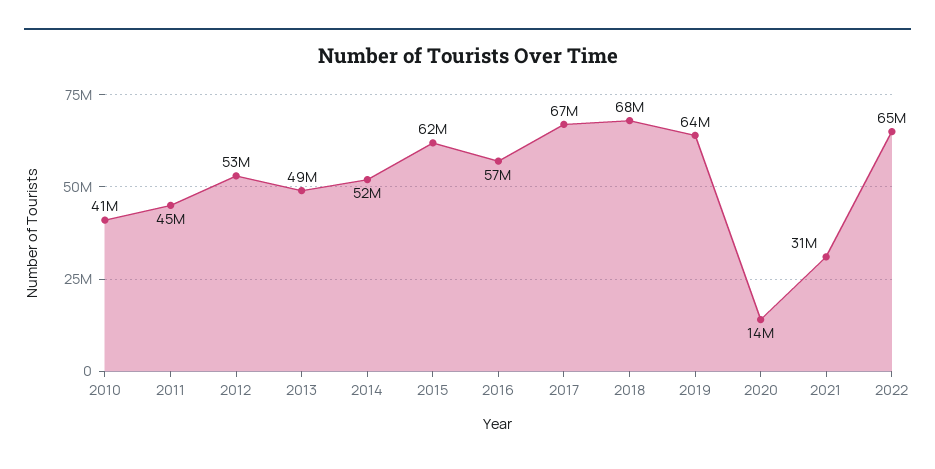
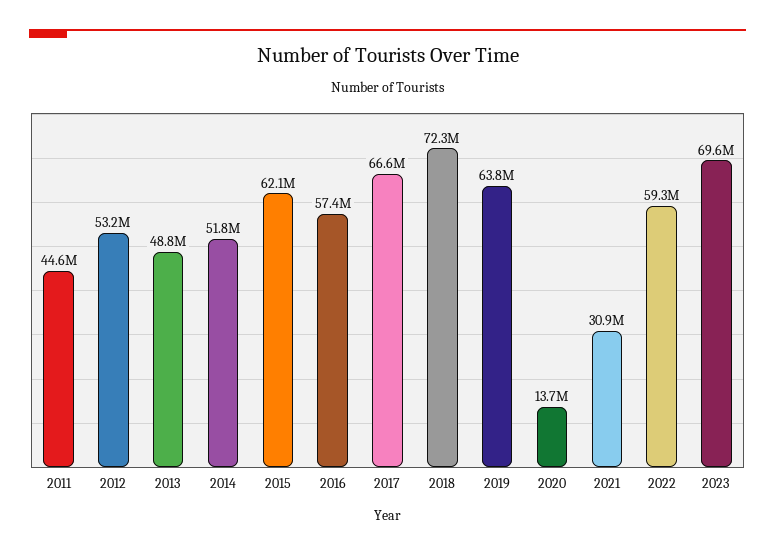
2010: 41000000 -> none
2018: 68000000 -> 72300000
2022: 65000000 -> 59300000
2023: none -> 69600000

